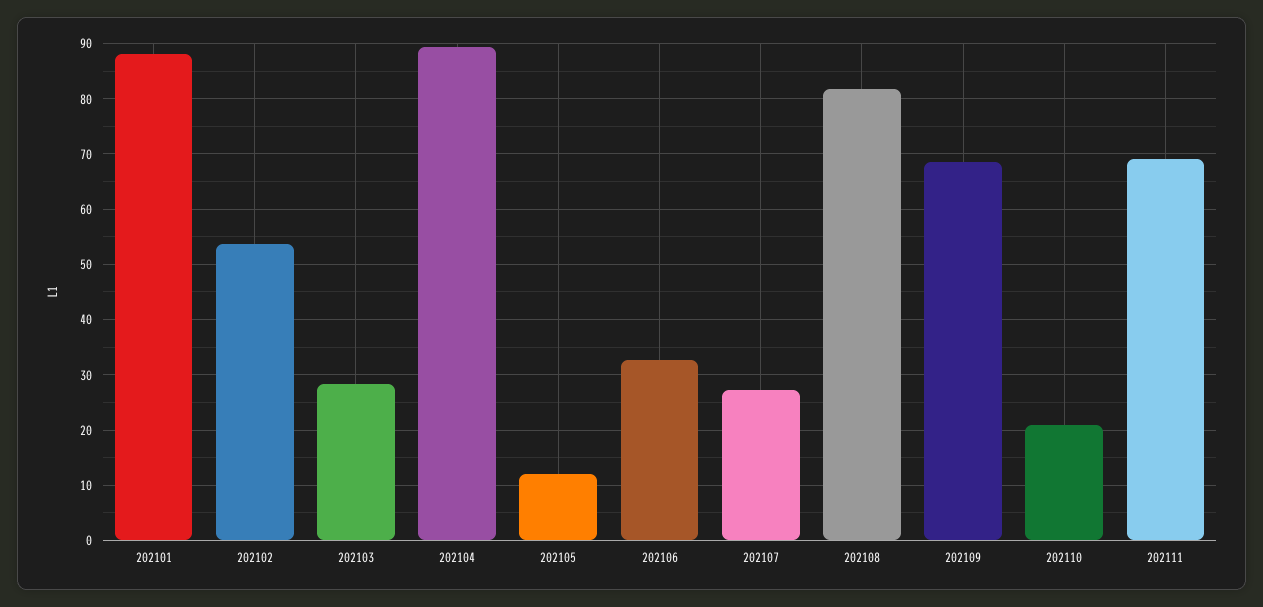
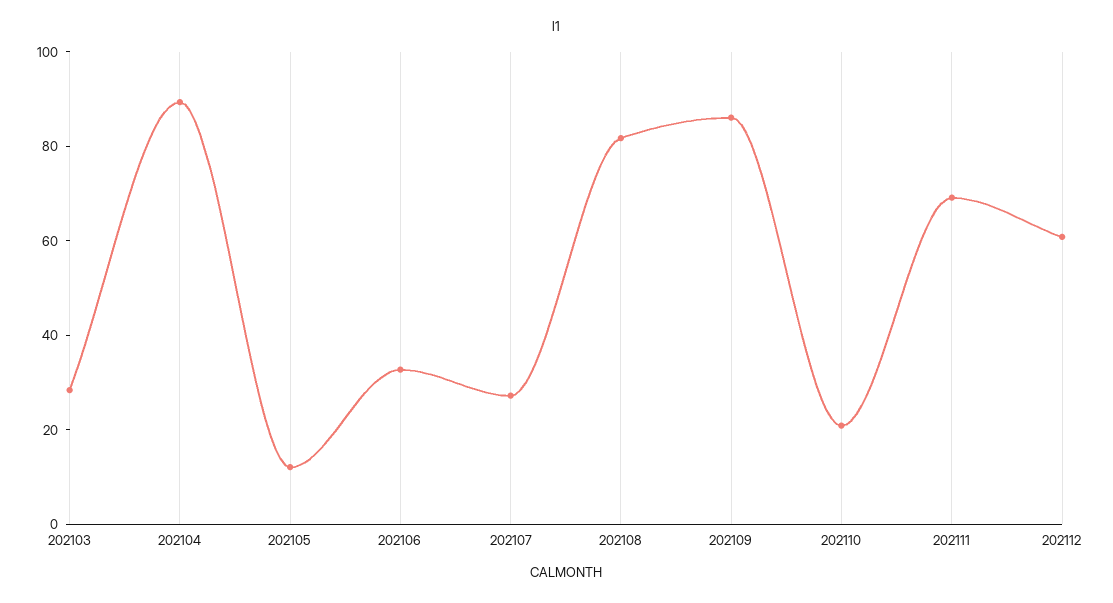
202101: 88 -> none
202102: 54 -> none
202109: 68 -> 85
202112: none -> 60

